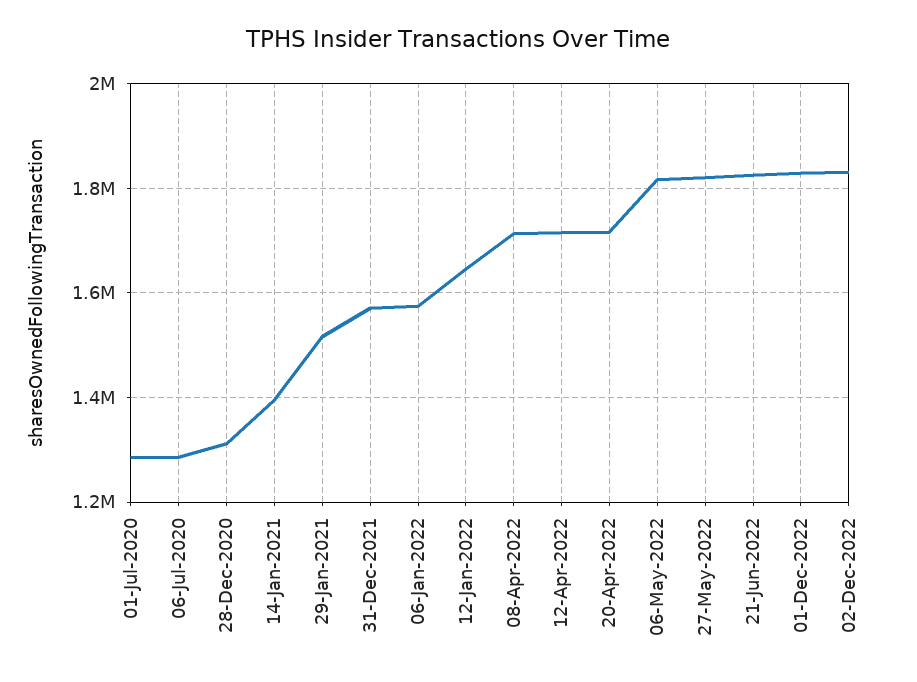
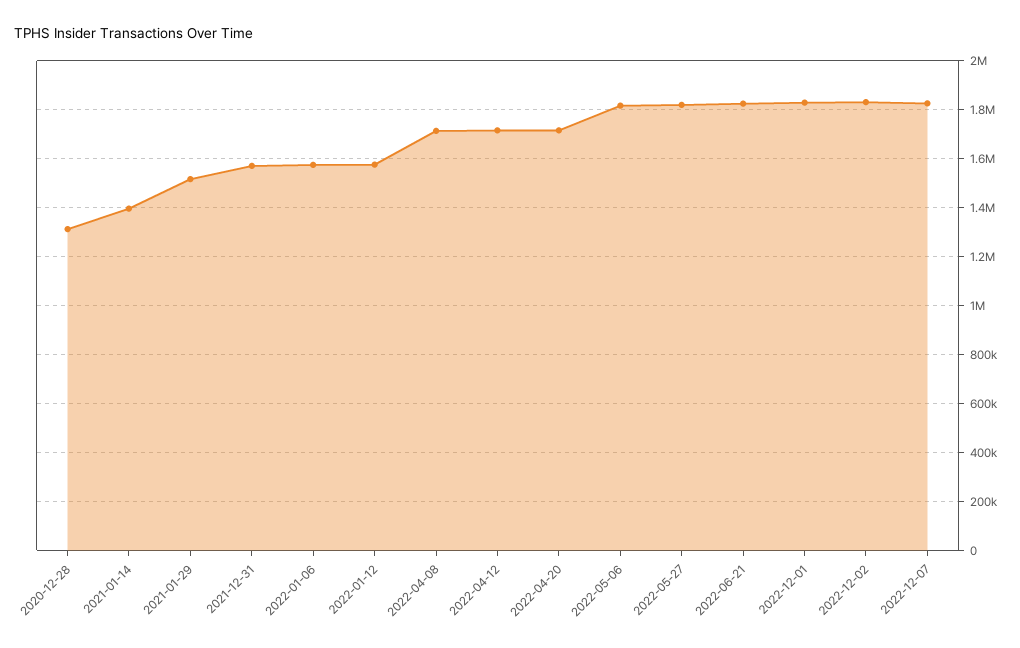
01-Jul-2020: 1280000 -> none
06-Jul-2020: 1280000 -> none
12-Jan-2022: 1640000 -> 1575000
2022-12-07: none -> 1825000

